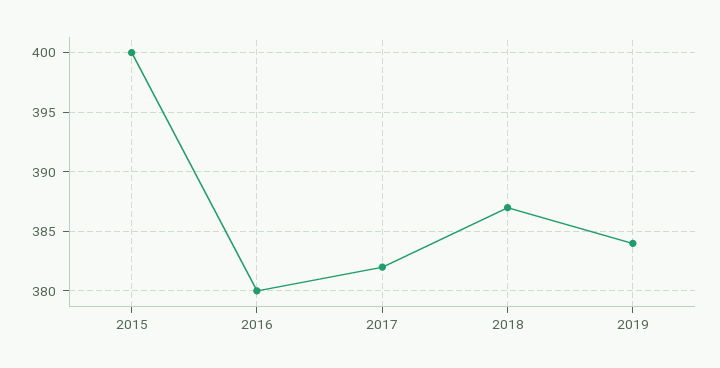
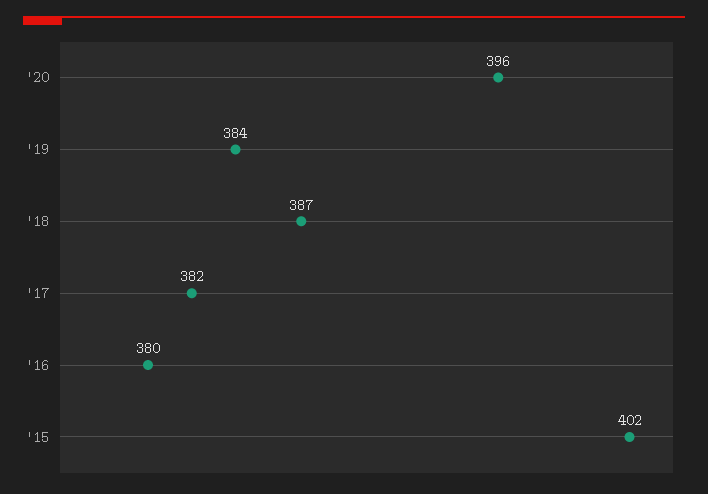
2015: 400 -> 402
'20: none -> 396

